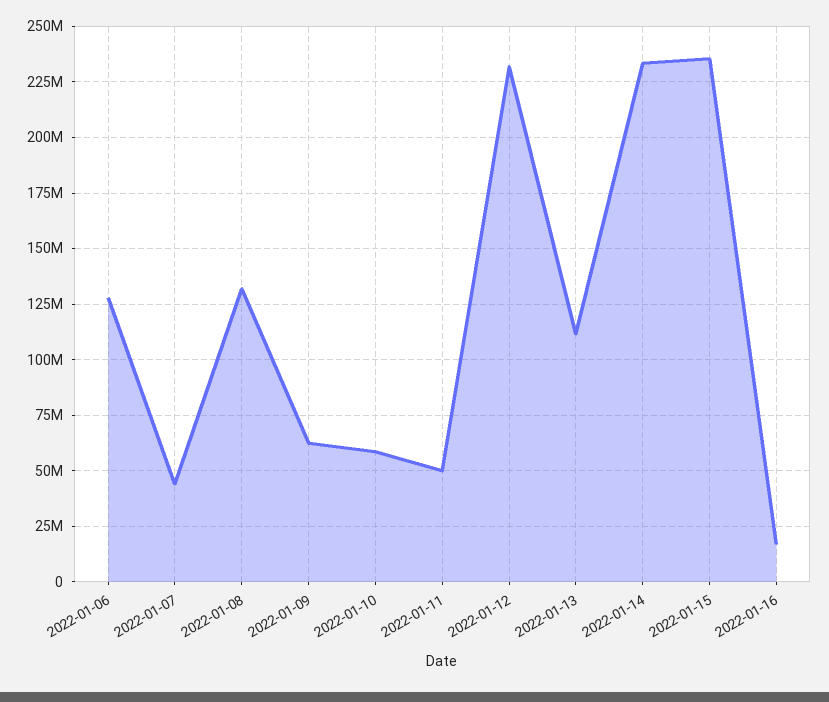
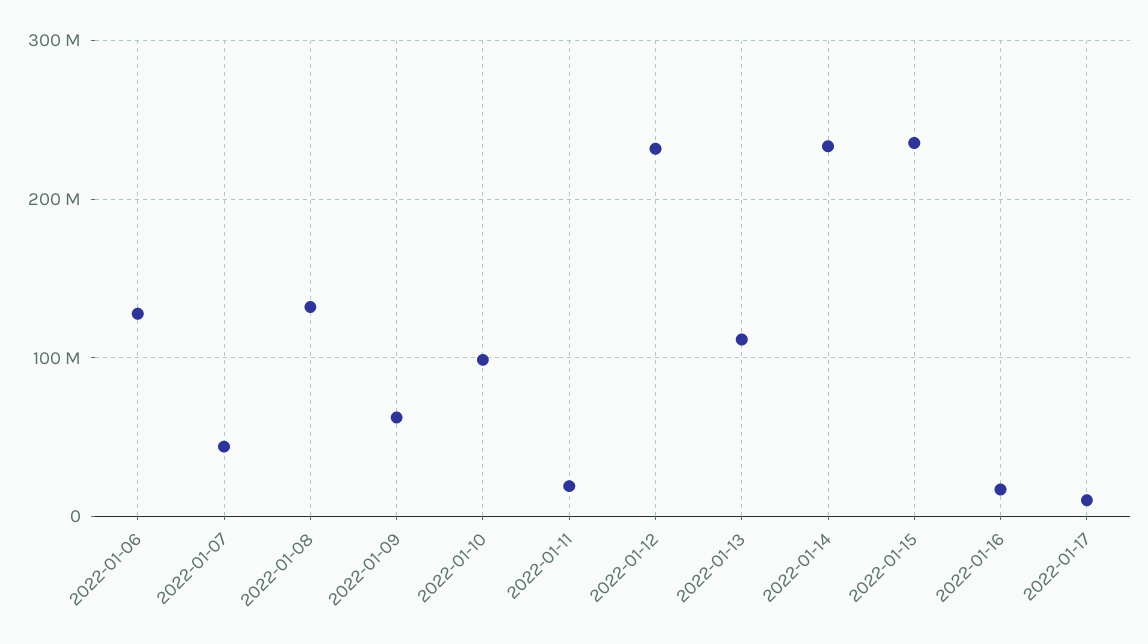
2022-01-10: 60000000 -> 100000000
2022-01-11: 50000000 -> 20000000
2022-01-17: none -> 10000000

